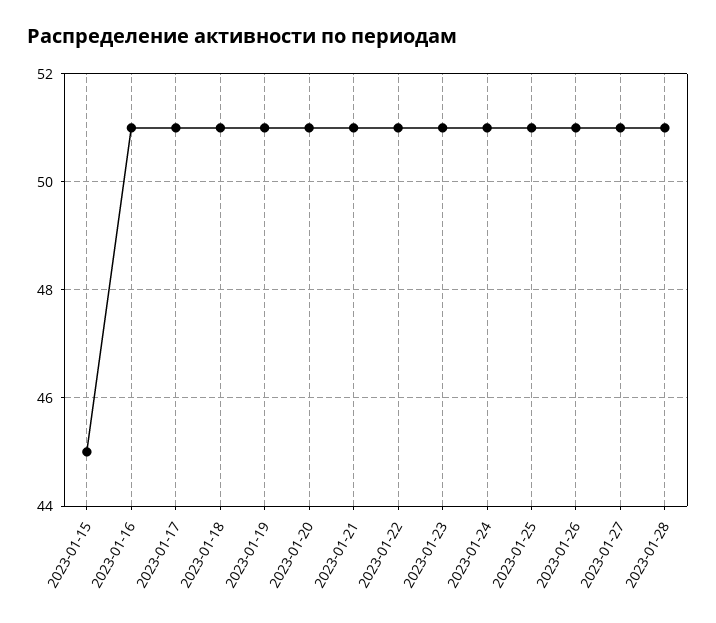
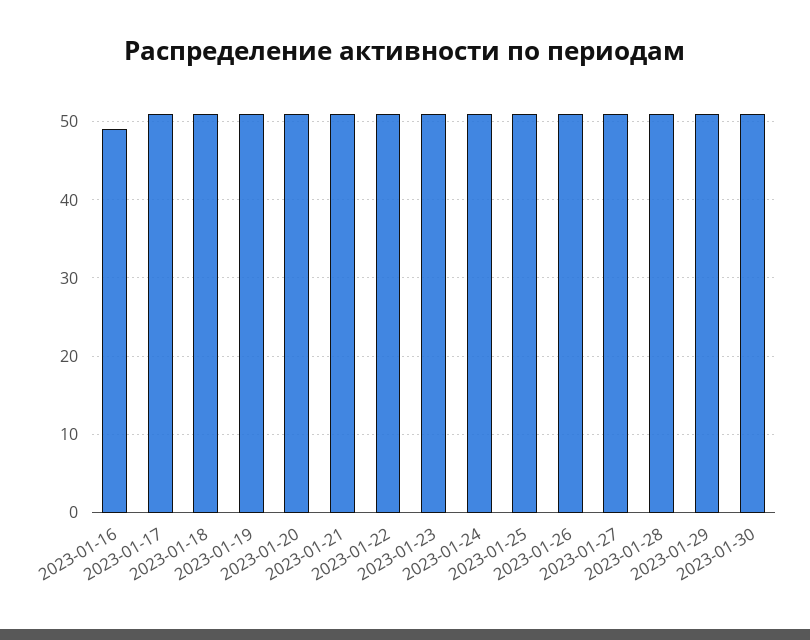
2023-01-15: 45 -> none
2023-01-16: 51 -> 49
2023-01-29: none -> 51
2023-01-30: none -> 51

